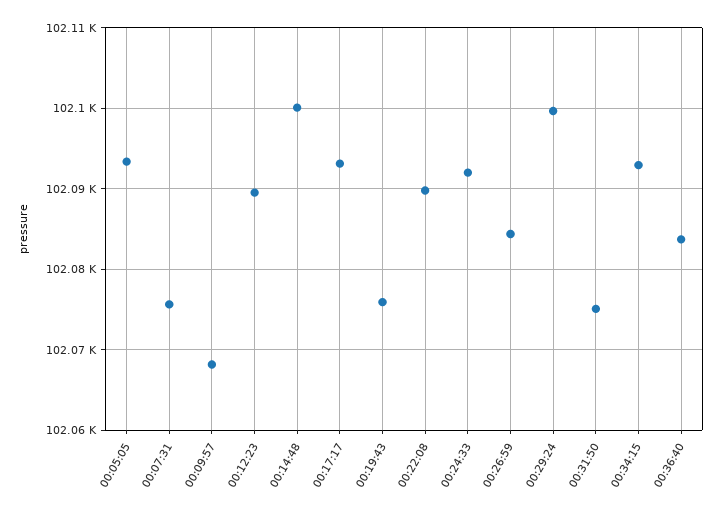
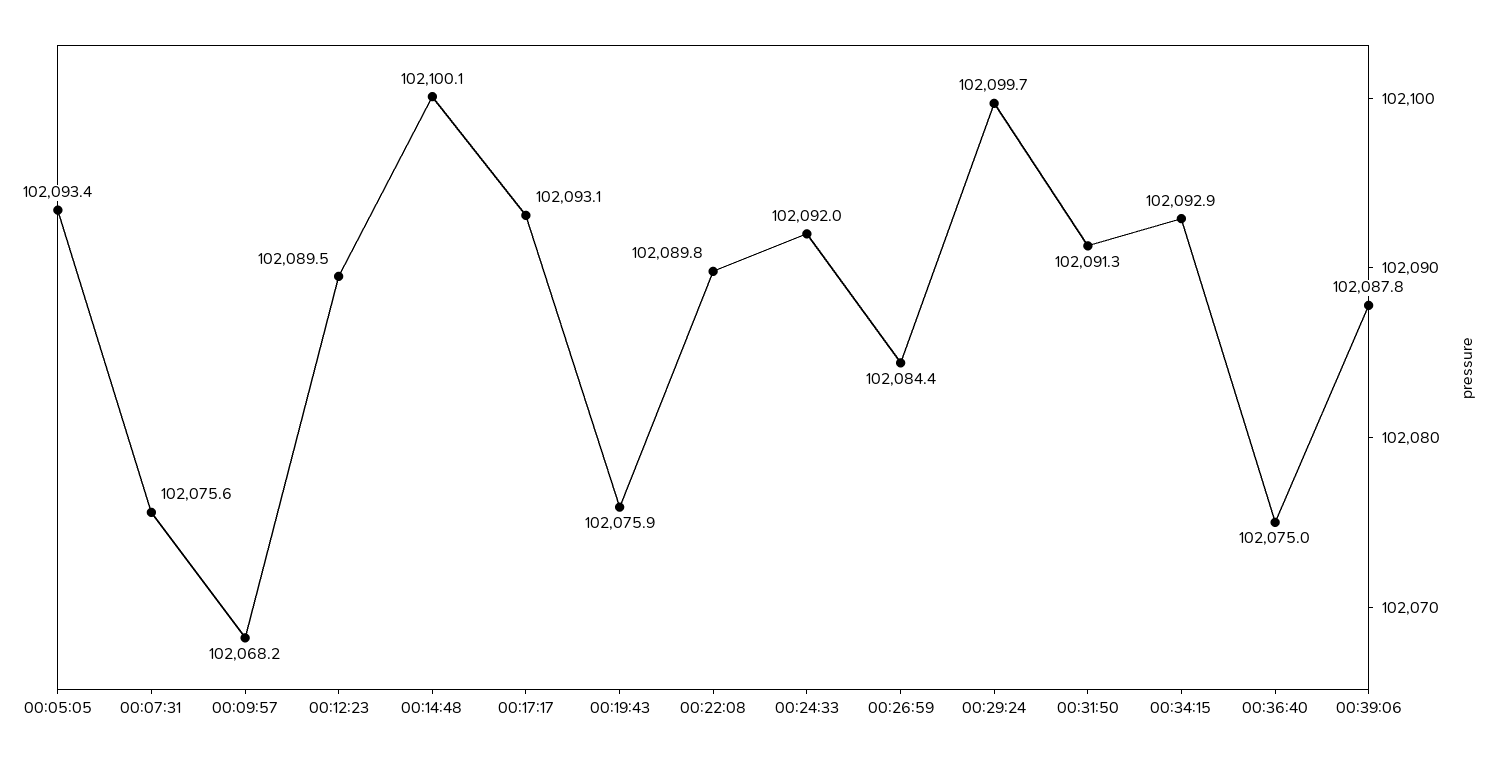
00:31:50: 102075 -> 102091.3
00:36:40: 102084 -> 102075
00:39:06: none -> 102087.8

